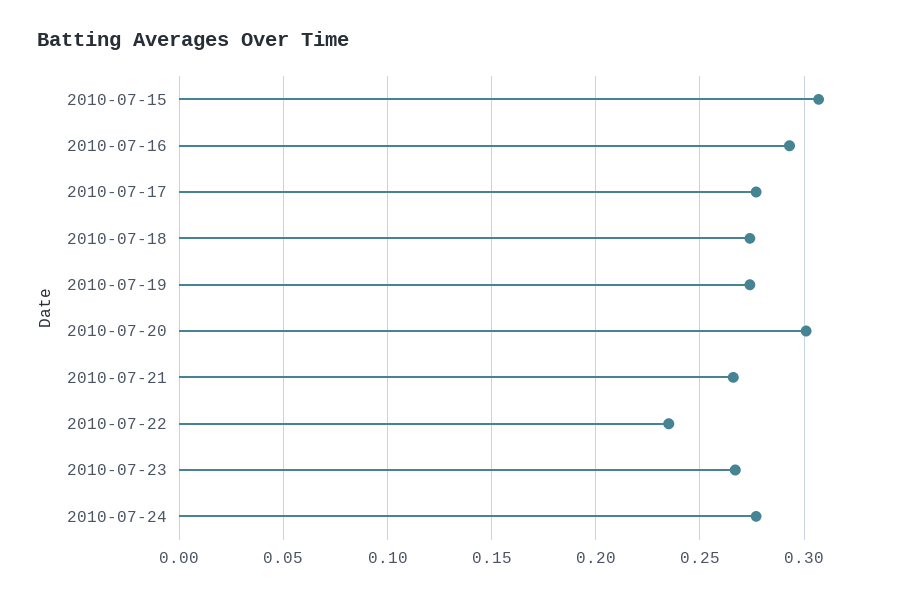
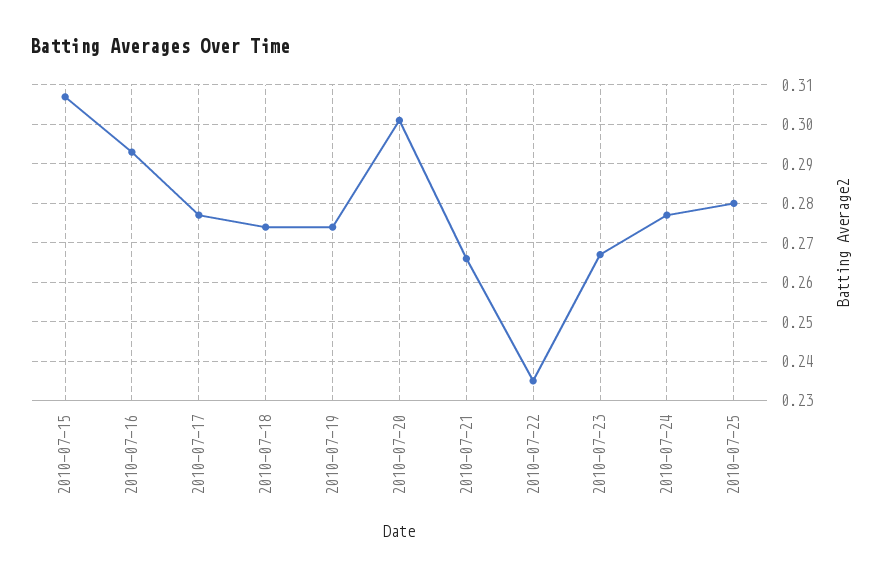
2010-07-25: none -> 0.28

